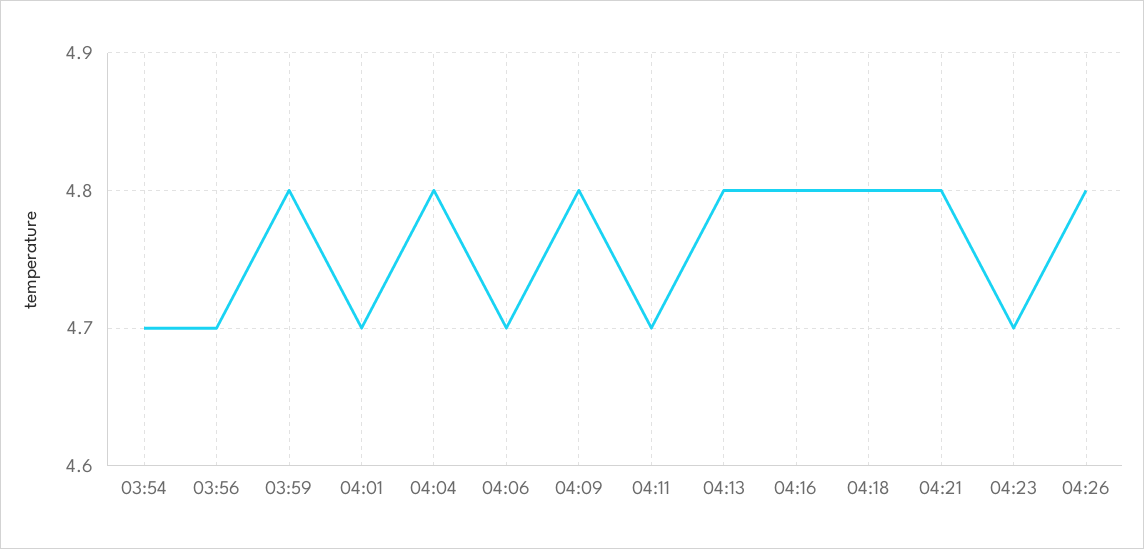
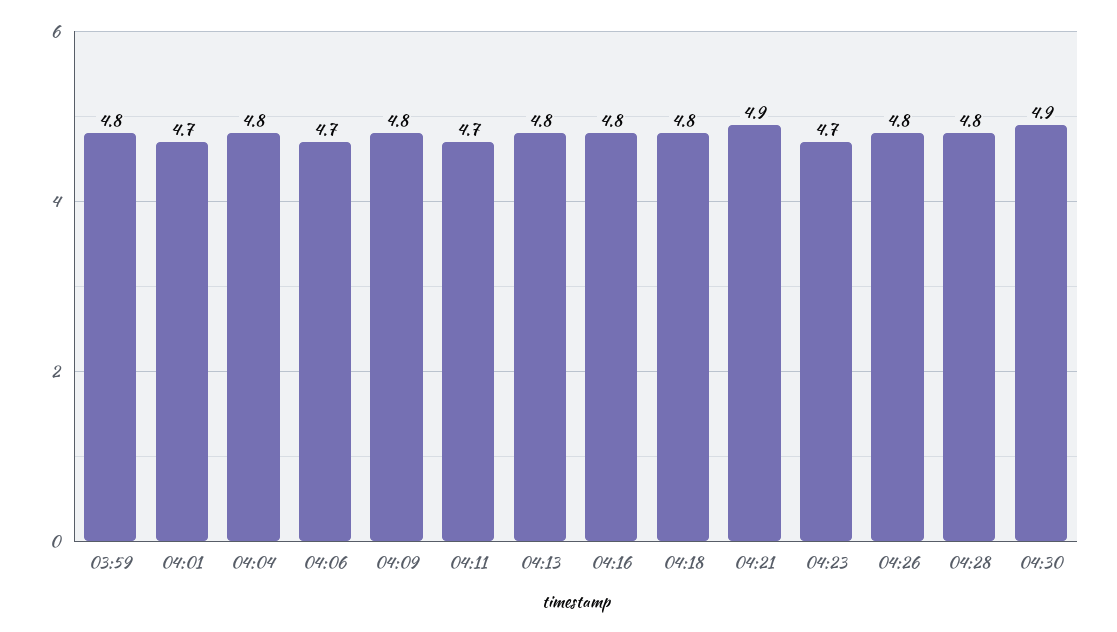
03:54: 4.7 -> none
03:56: 4.7 -> none
04:21: 4.8 -> 4.9
04:28: none -> 4.8
04:30: none -> 4.9

